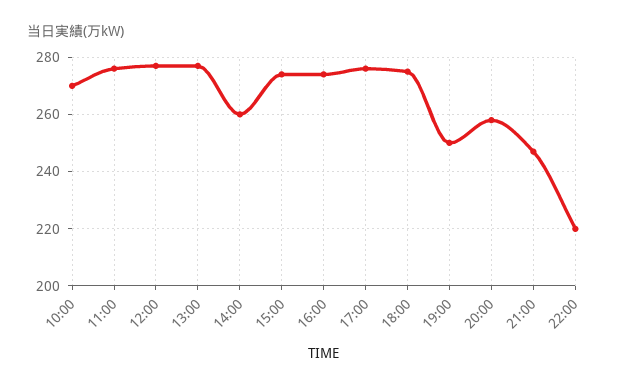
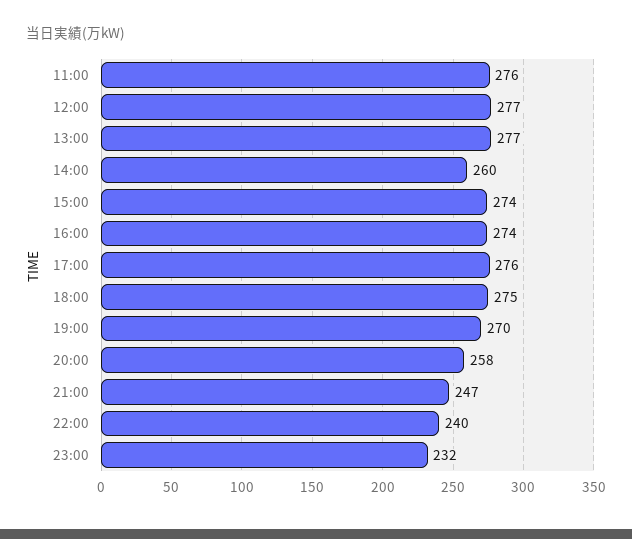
10:00: 270 -> none
19:00: 250 -> 270
22:00: 220 -> 240
23:00: none -> 232

